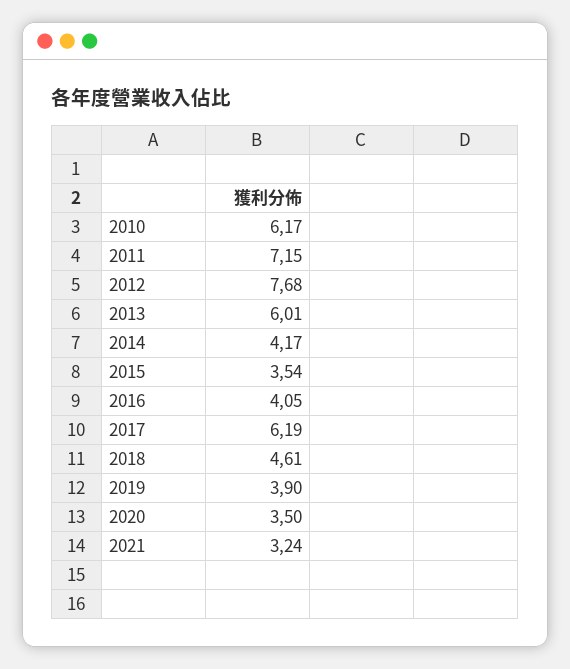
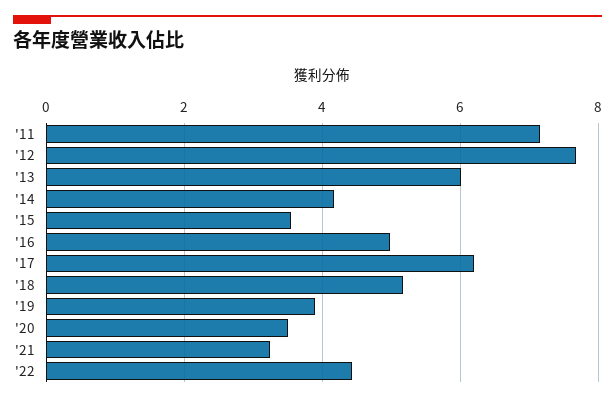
2010: 6.17 -> none
2016: 4.05 -> 5
2018: 4.61 -> 5.2
'22: none -> 4.4

